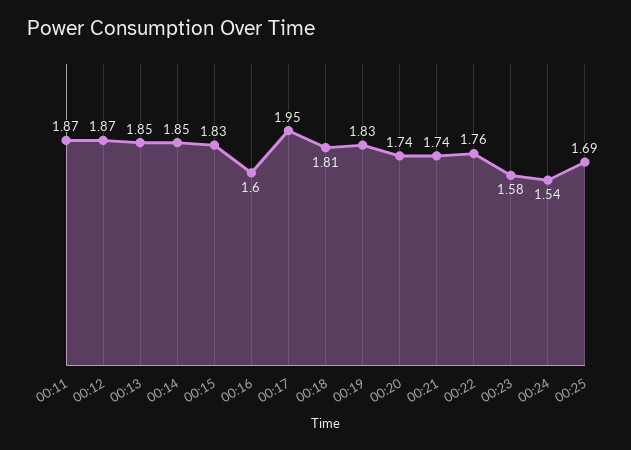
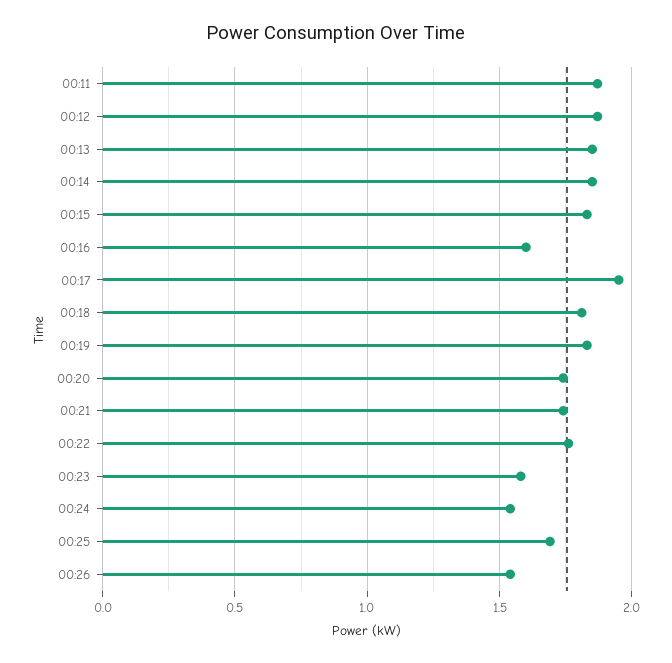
00:26: none -> 1.55

